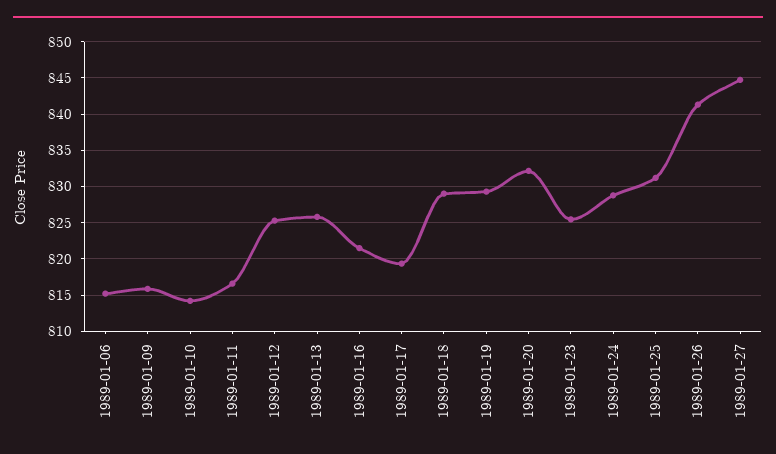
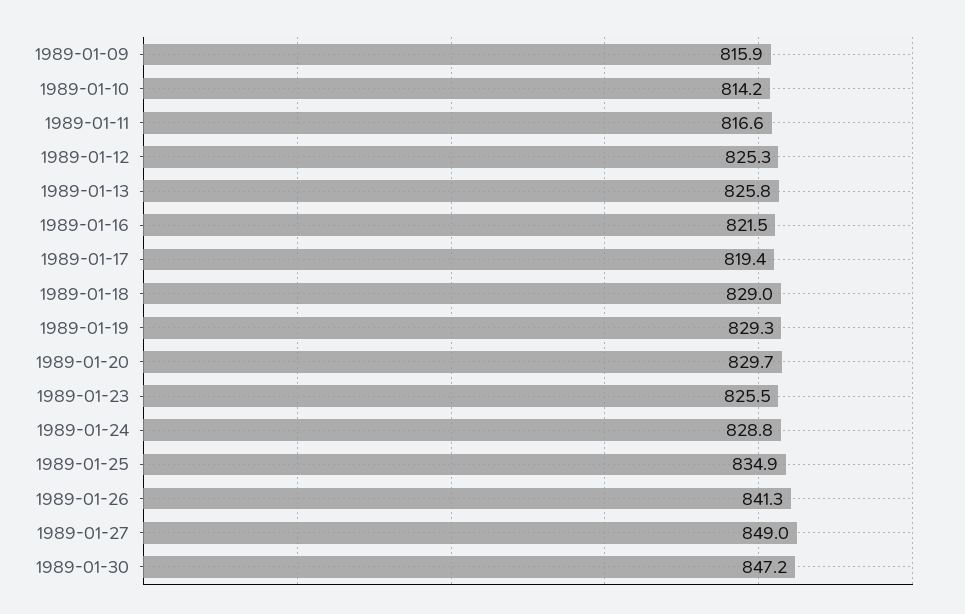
1989-01-06: 815 -> none
1989-01-20: 832 -> 829.7
1989-01-25: 831 -> 834.9
1989-01-27: 845 -> 849
1989-01-30: none -> 847.2

